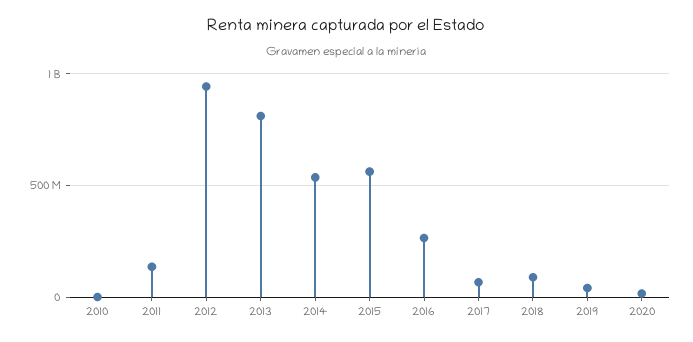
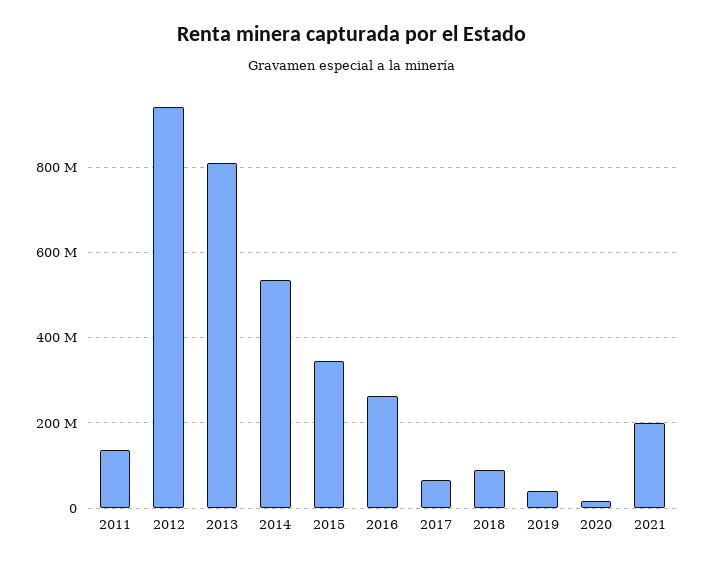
2010: 0 -> none
2015: 550000000 -> 340000000
2021: none -> 200000000

